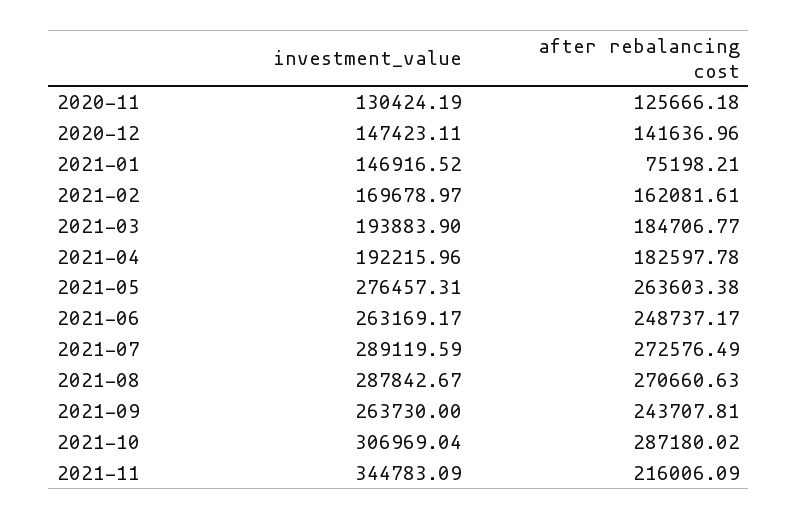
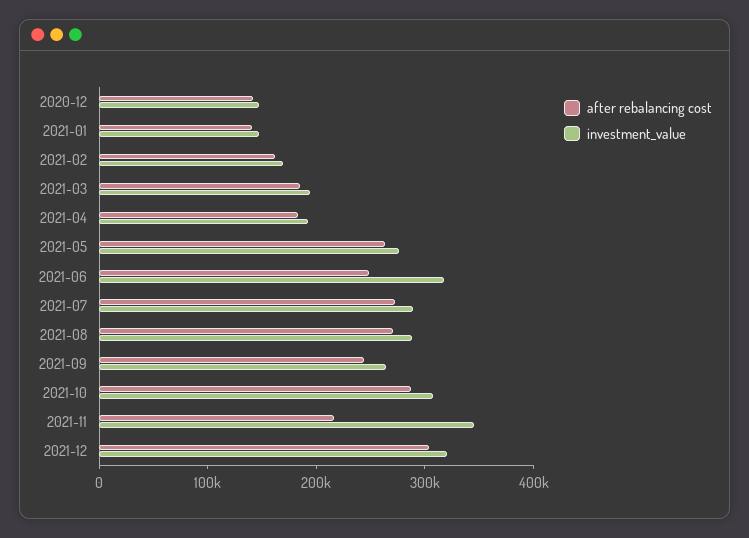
investment_value, 2020-11: 130424.19 -> none
after rebalancing cost, 2020-11: 125666.18 -> none
after rebalancing cost, 2021-01: 75198.21 -> 140000
investment_value, 2021-06: 263169.17 -> 320000
after rebalancing cost, 2021-12: none -> 300000
investment_value, 2021-12: none -> 320000

